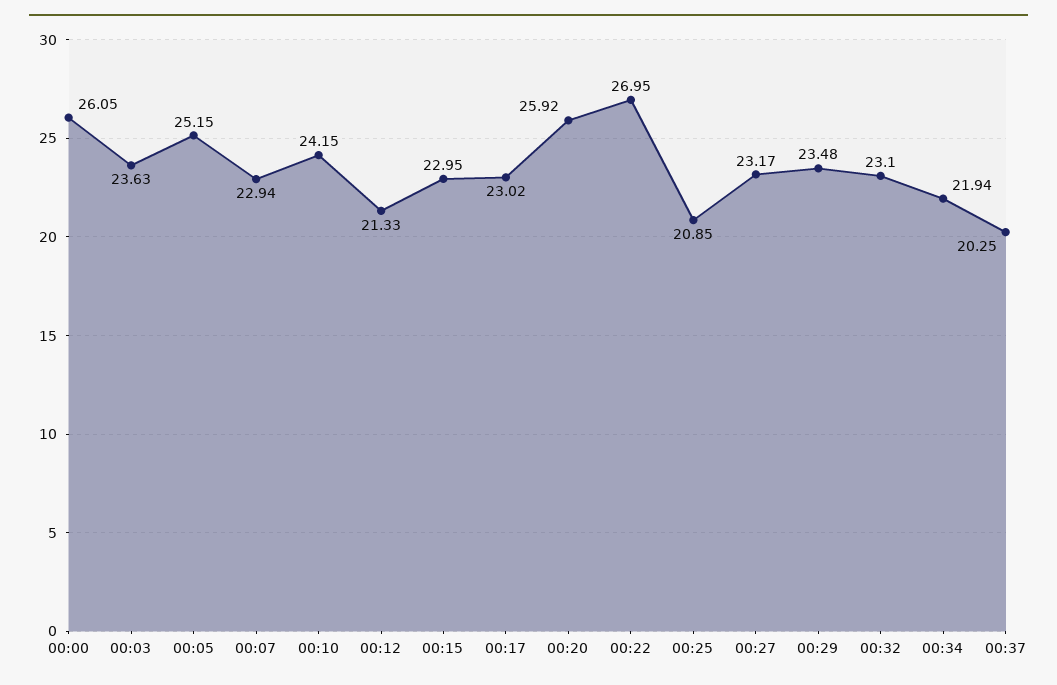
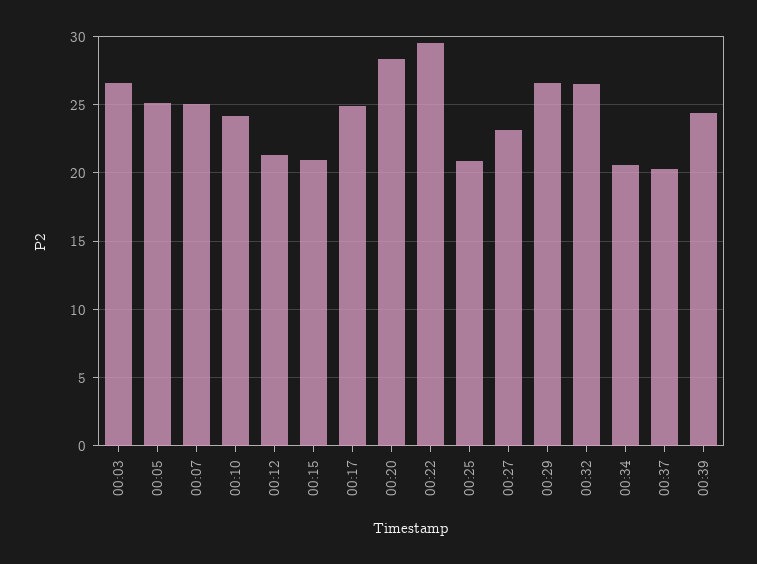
00:00: 26.05 -> none
00:03: 23.63 -> 26.5
00:07: 22.94 -> 25
00:15: 22.95 -> 21
00:17: 23.02 -> 25
00:20: 25.92 -> 28.5
00:22: 26.95 -> 29.5
00:29: 23.48 -> 26.5
00:32: 23.1 -> 26.5
00:34: 21.94 -> 20.5
00:39: none -> 24.5

